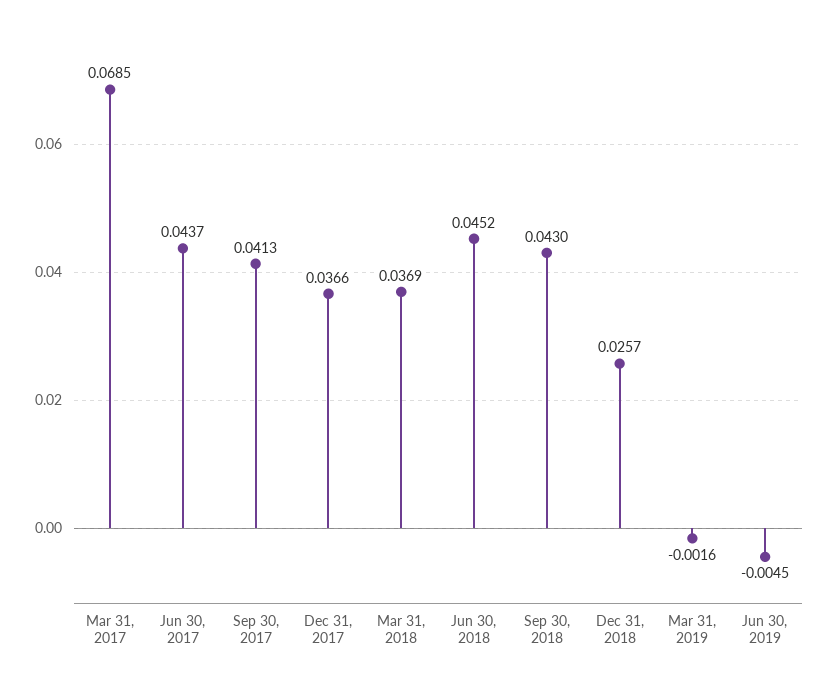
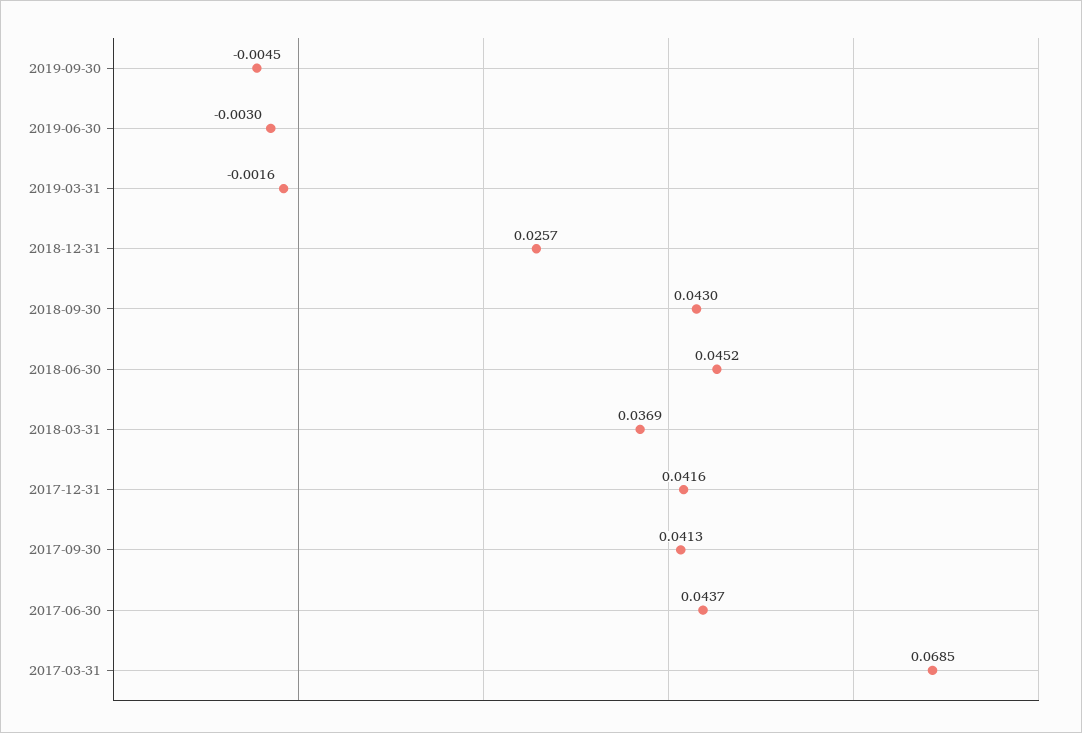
Dec 31, 2017: 0.0366 -> 0.0416
Jun 30, 2019: -0.0045 -> -0.003
2019-09-30: none -> -0.0045

